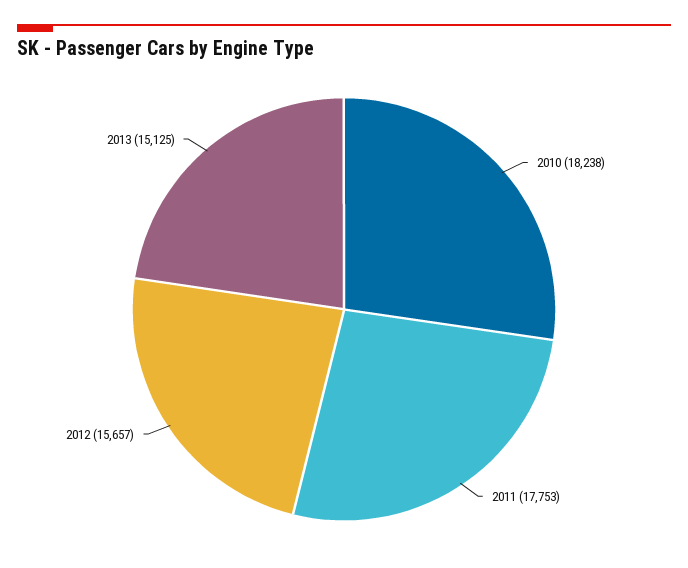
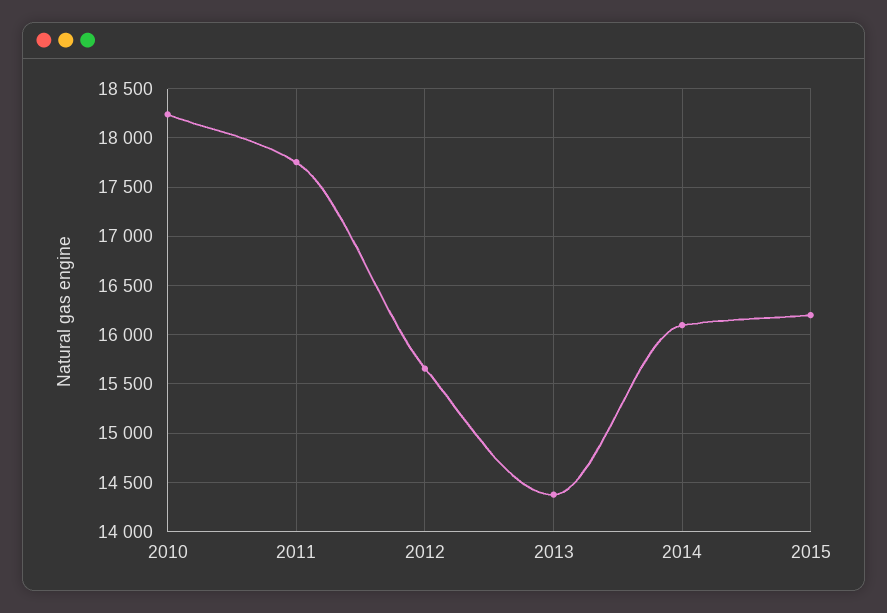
2013: 15125 -> 14400
2014: none -> 16100
2015: none -> 16200

